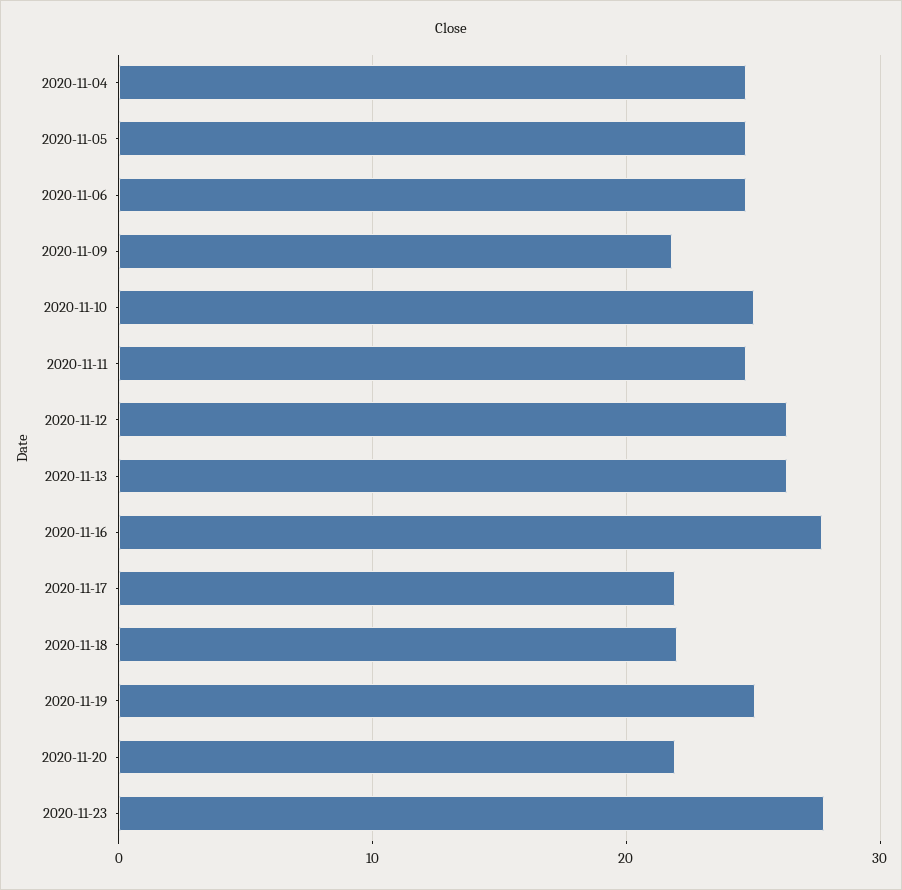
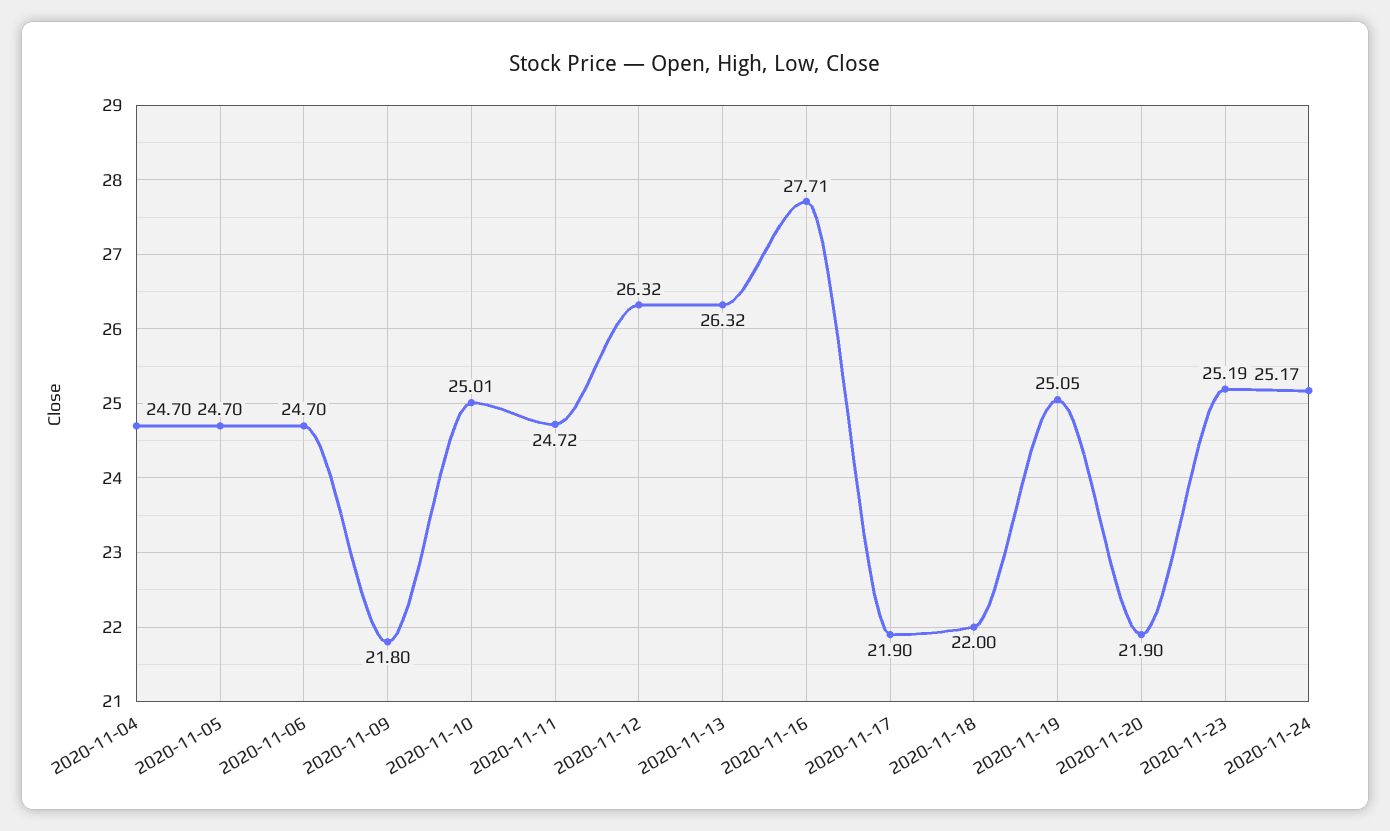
2020-11-23: 28 -> 25.19
2020-11-24: none -> 25.17

